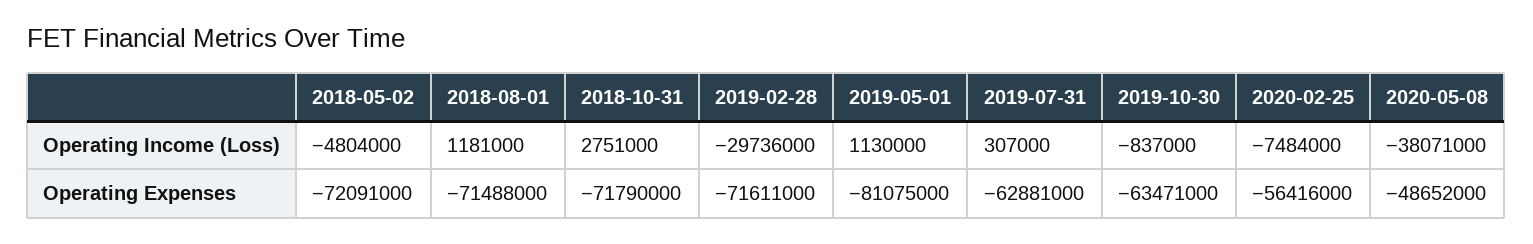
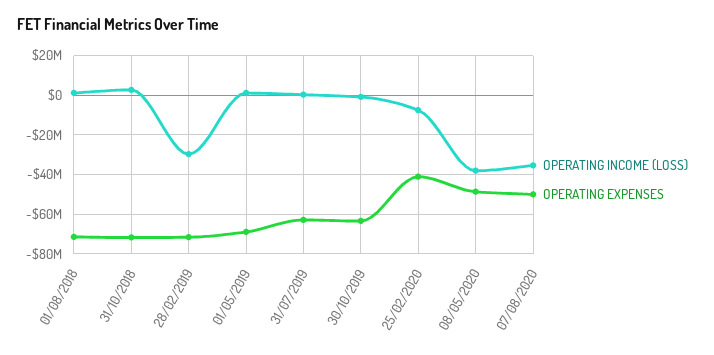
Operating Income (Loss), 2018-05-02: -4804000 -> none
Operating Expenses, 2018-05-02: -72091000 -> none
Operating Expenses, 2019-05-01: -81075000 -> -70000000
Operating Expenses, 2020-02-25: -56416000 -> -40000000
Operating Income (Loss), 07/08/2020: none -> -35000000
Operating Expenses, 07/08/2020: none -> -50000000

